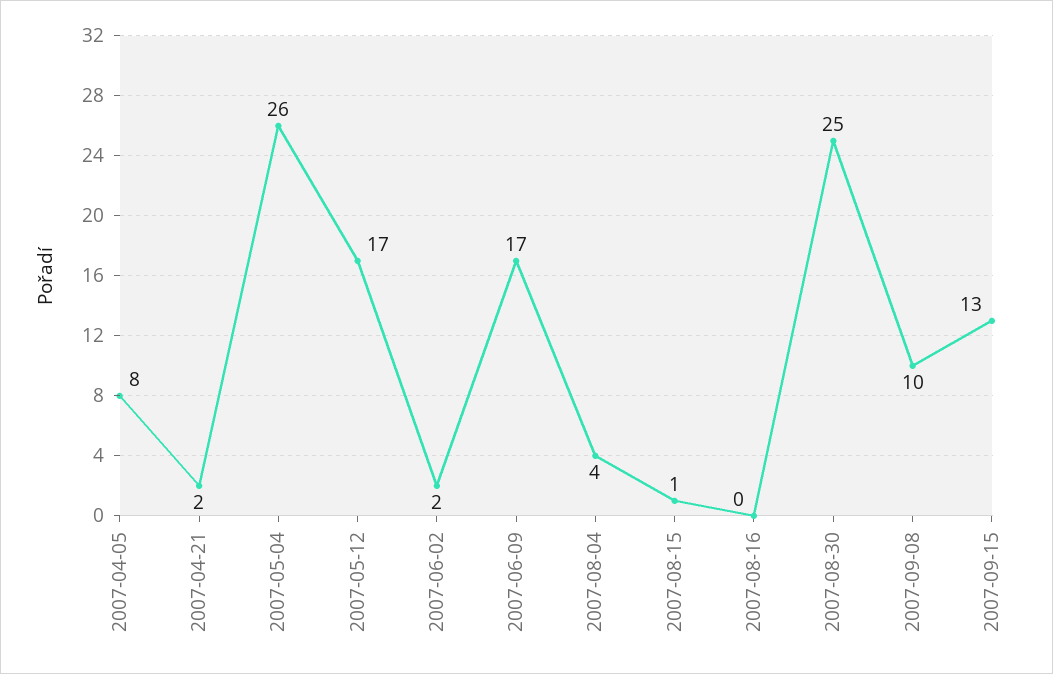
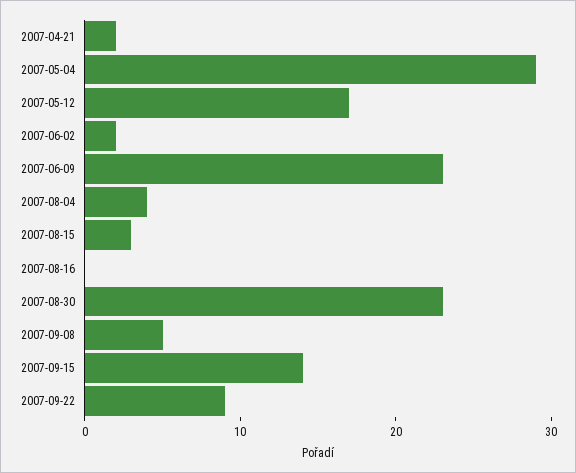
2007-04-05: 8 -> none
2007-05-04: 26 -> 29
2007-06-09: 17 -> 23
2007-08-15: 1 -> 3
2007-08-30: 25 -> 23
2007-09-08: 10 -> 5
2007-09-15: 13 -> 14
2007-09-22: none -> 9

